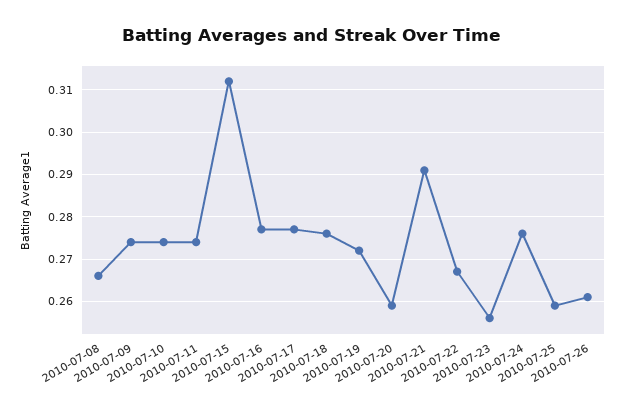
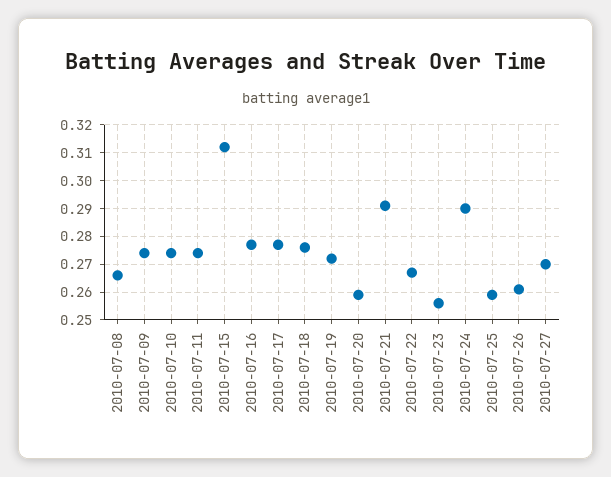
2010-07-24: 0.275 -> 0.29
2010-07-27: none -> 0.27

